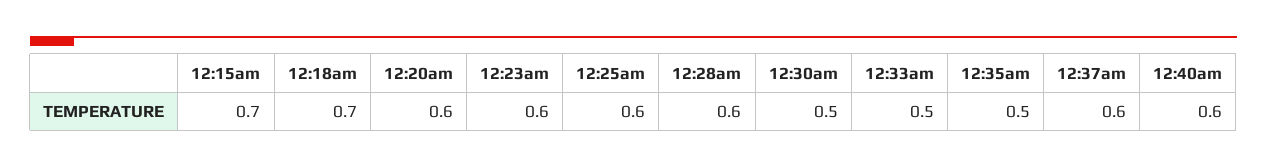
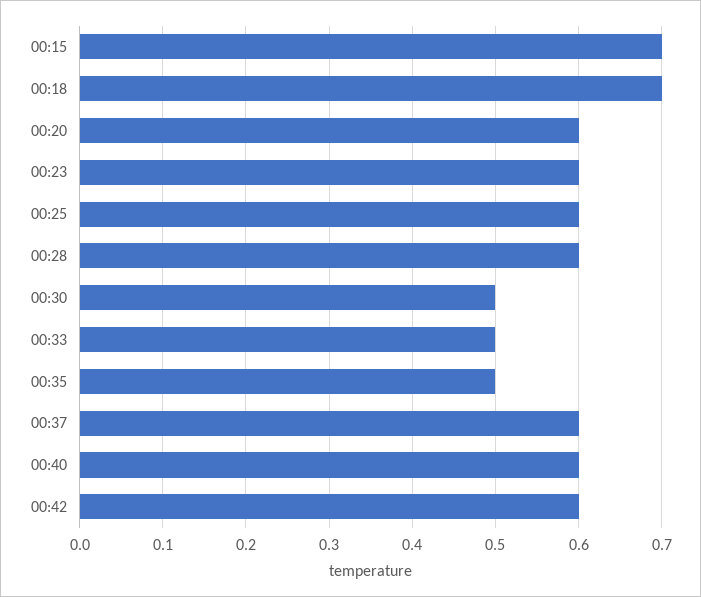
00:42: none -> 0.6

